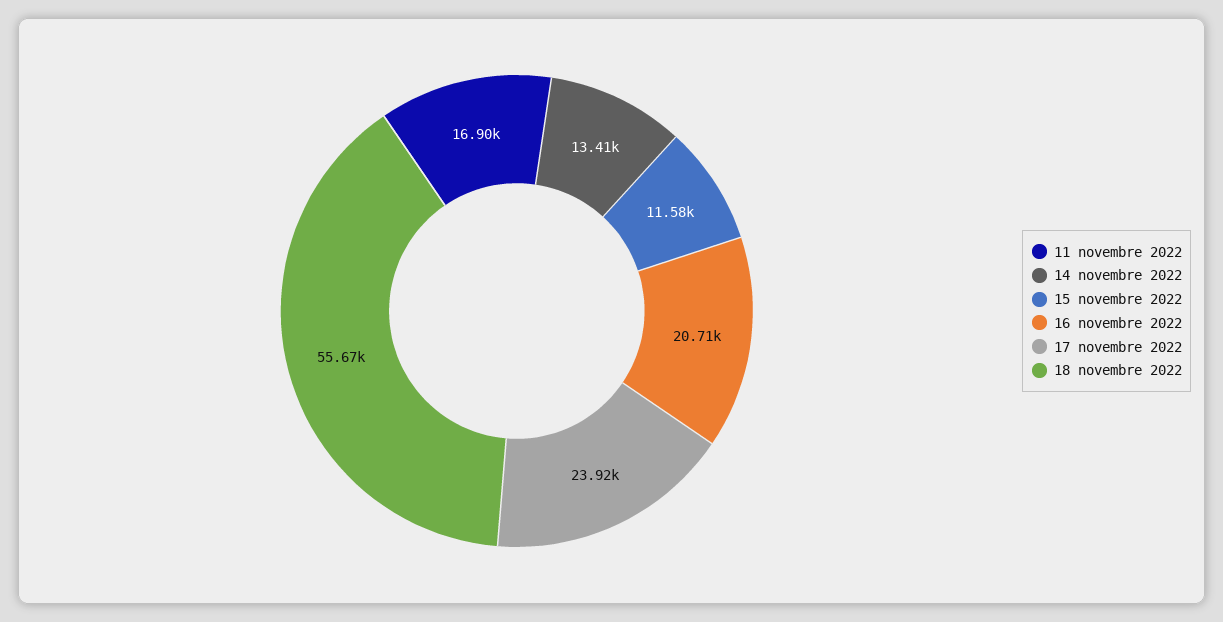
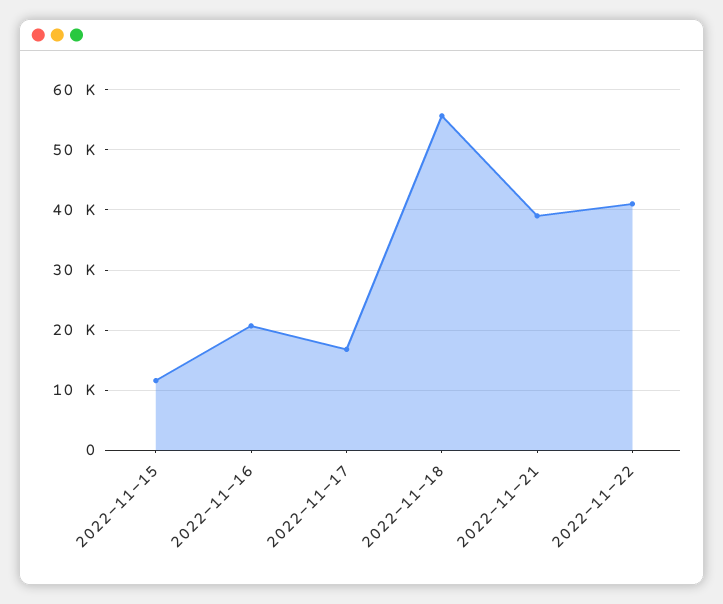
11 novembre 2022: 16900 -> none
14 novembre 2022: 13410 -> none
17 novembre 2022: 23920 -> 17000
2022-11-21: none -> 39000
2022-11-22: none -> 41000

